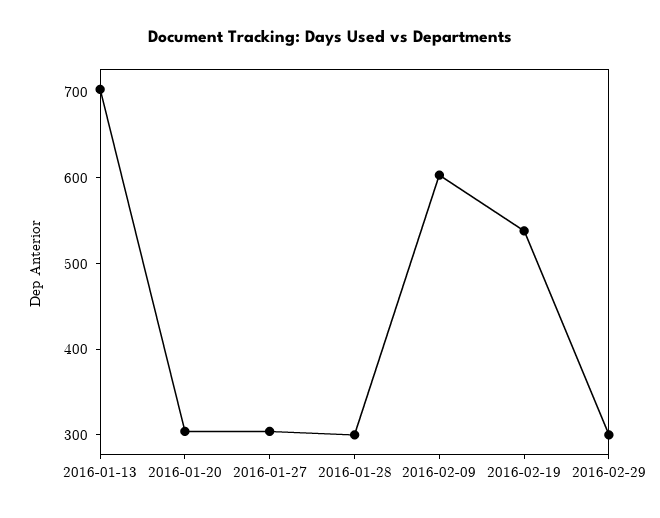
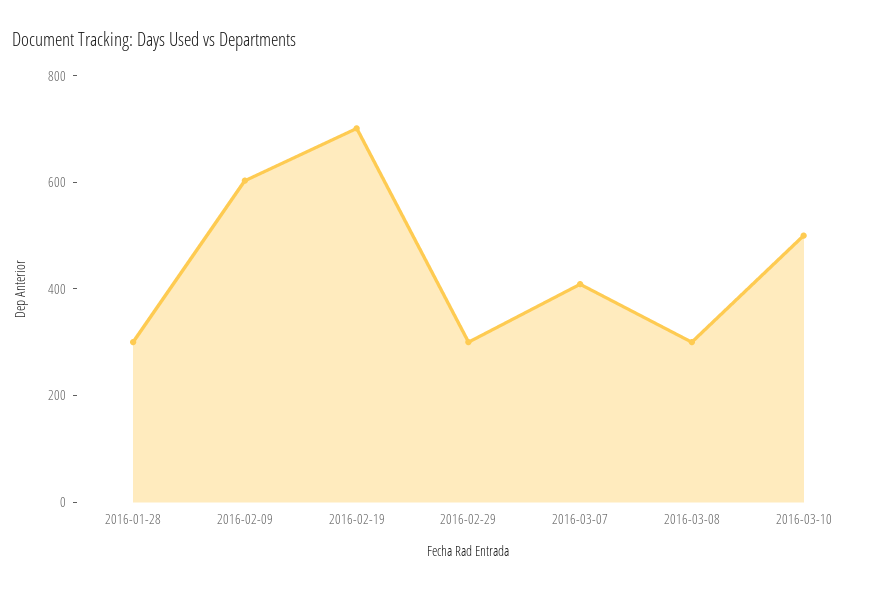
2016-01-13: 700 -> none
2016-01-20: 300 -> none
2016-01-27: 300 -> none
2016-02-19: 540 -> 700
2016-03-07: none -> 400
2016-03-08: none -> 300
2016-03-10: none -> 500

